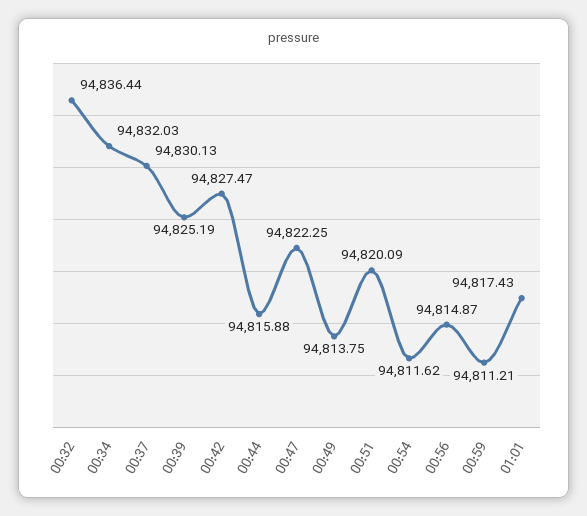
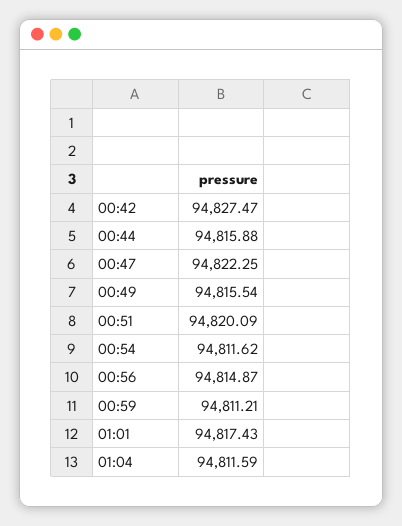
00:32: 94836.44 -> none
00:34: 94832.03 -> none
00:37: 94830.13 -> none
00:39: 94825.19 -> none
00:49: 94813.75 -> 94815.54
01:04: none -> 94811.59

